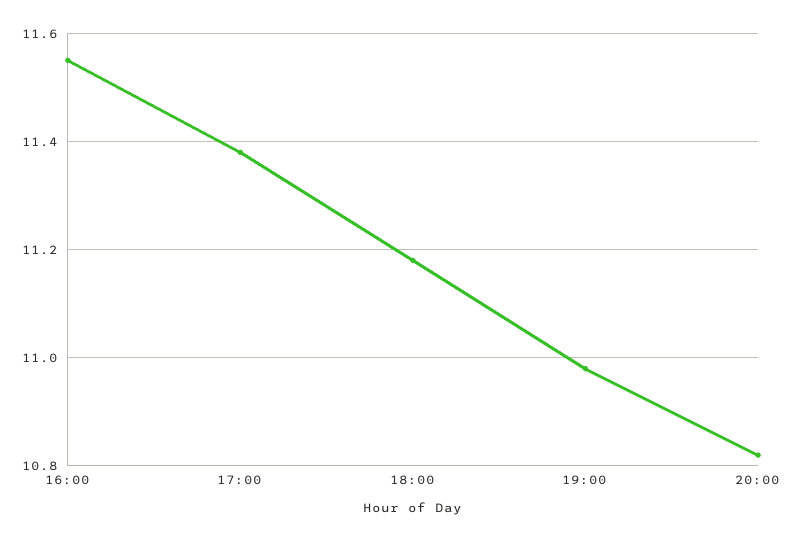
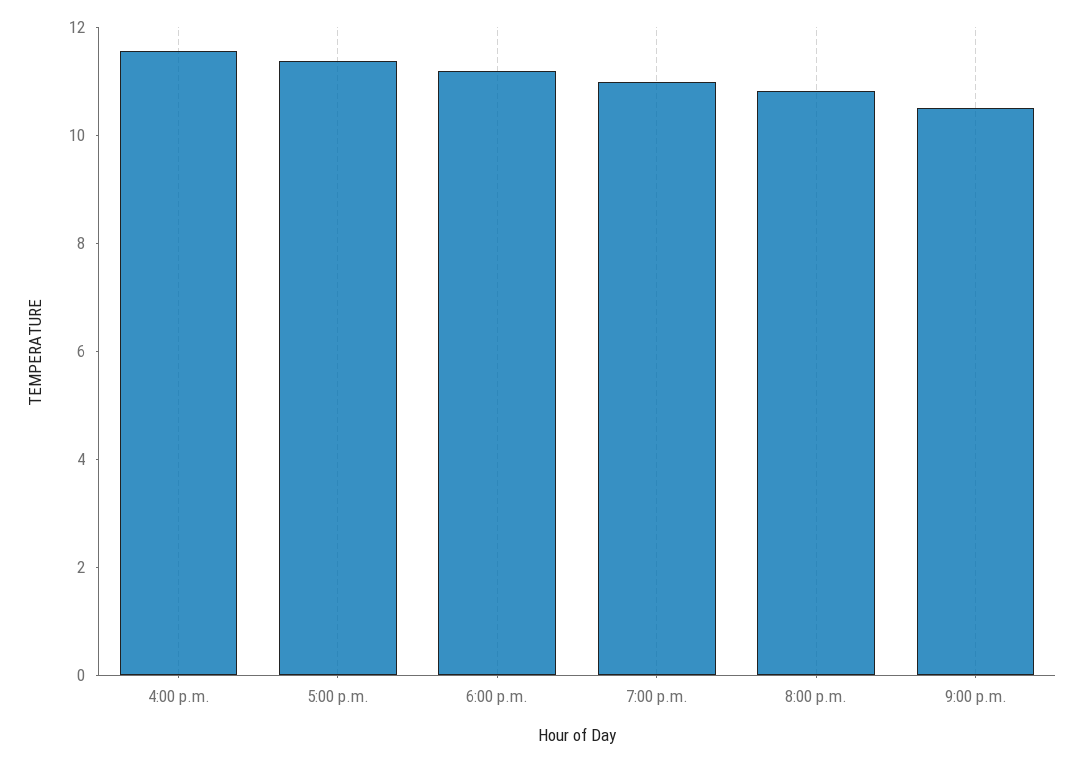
9:00 p.m.: none -> 10.5

